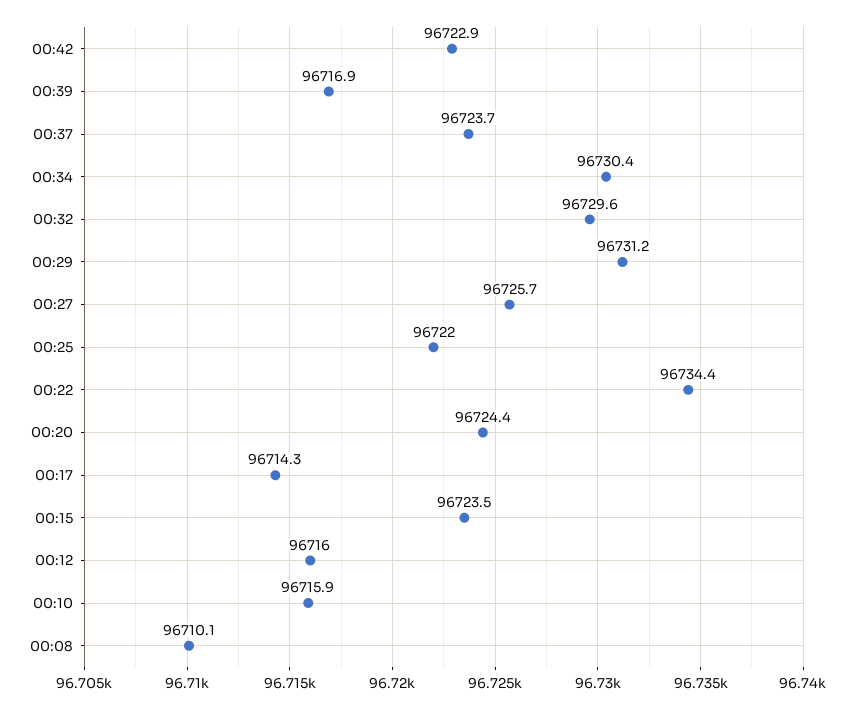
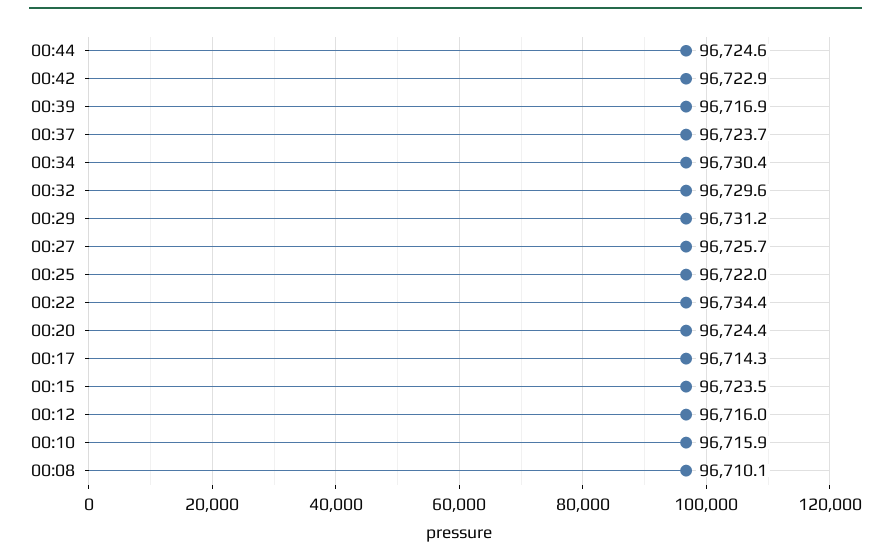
00:44: none -> 96724.6

